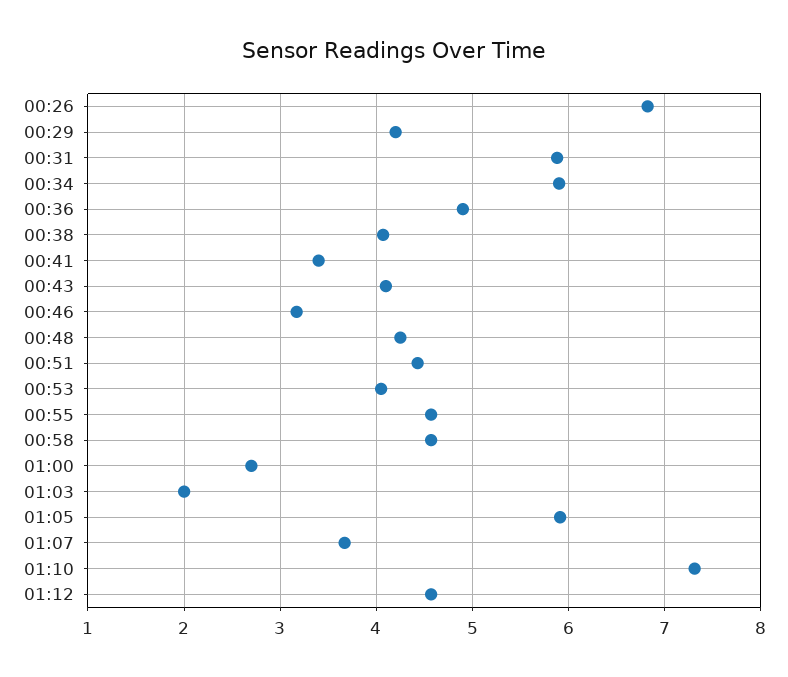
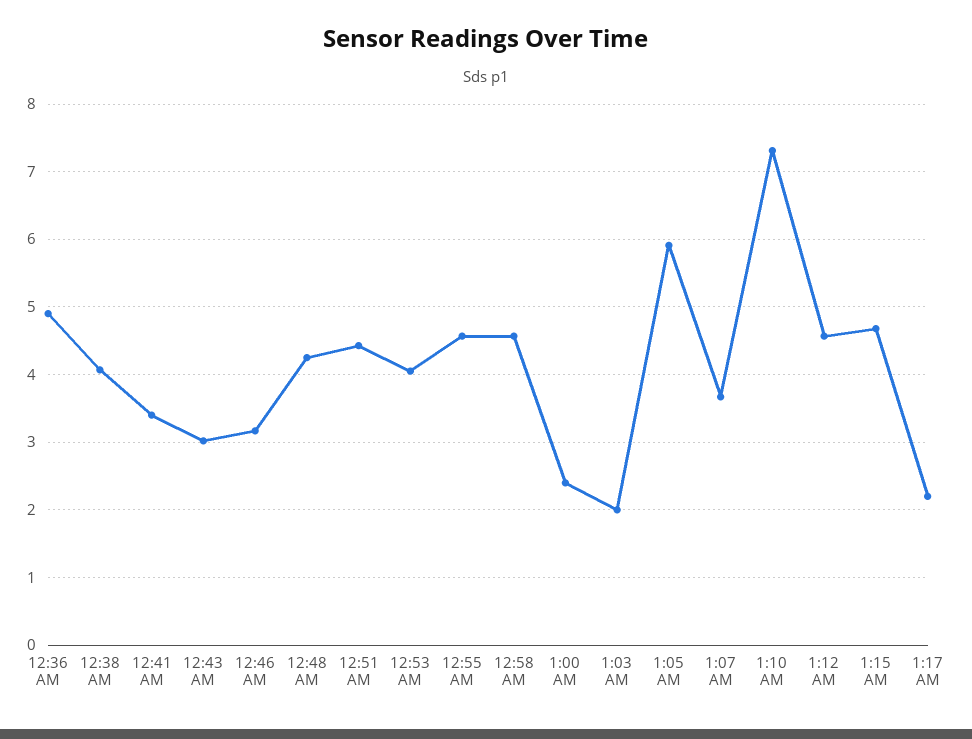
00:26: 6.8 -> none
00:29: 4.2 -> none
00:31: 5.9 -> none
00:34: 5.9 -> none
00:43: 4.1 -> 3
01:00: 2.7 -> 2.4
1:15 AM: none -> 4.7
1:17 AM: none -> 2.2

